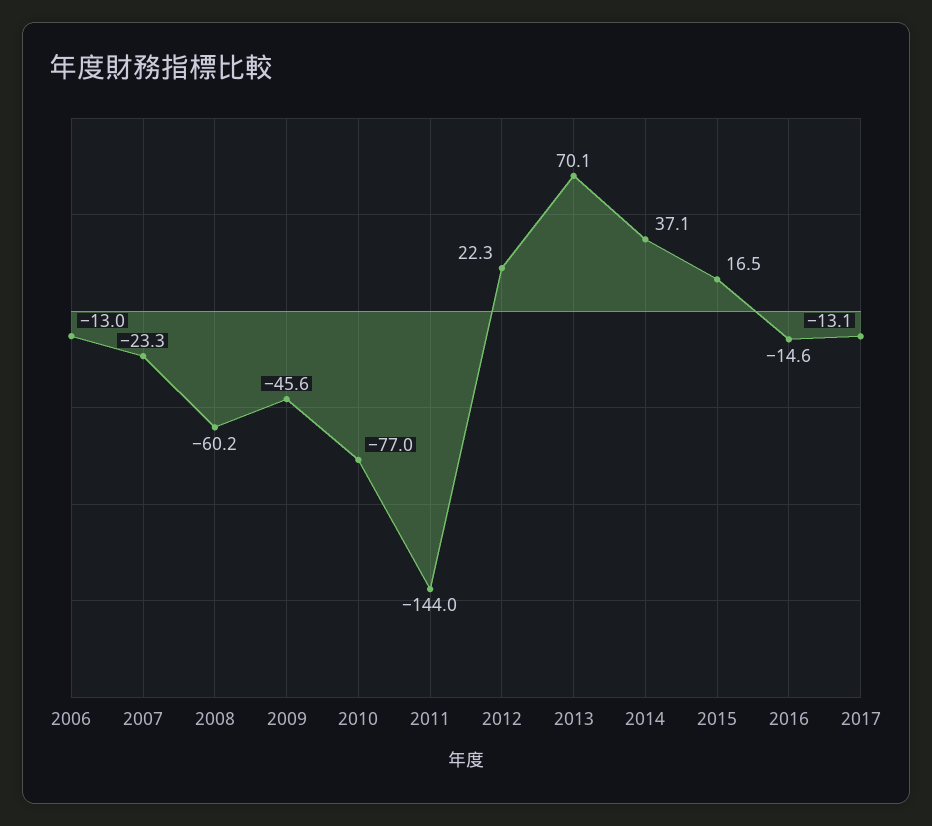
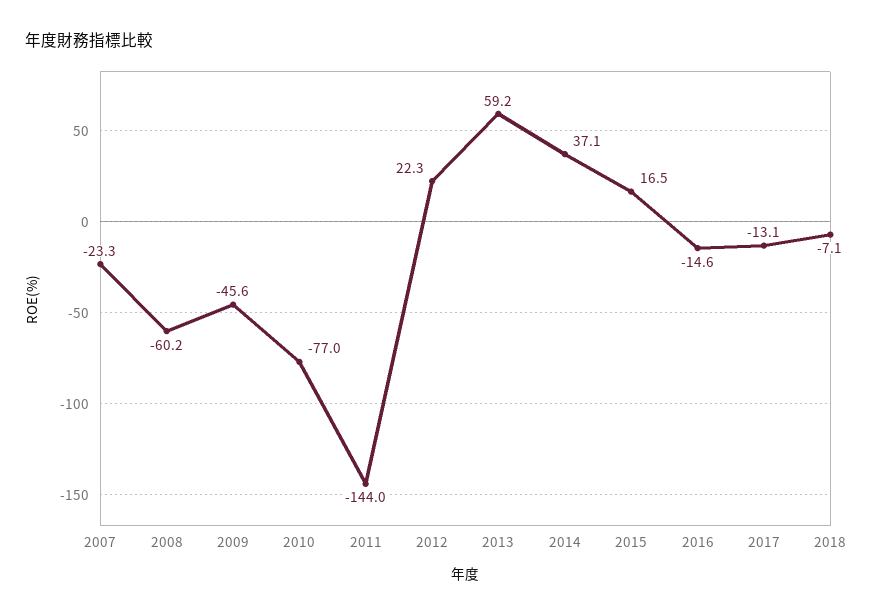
2006: -13 -> none
2013: 70.1 -> 59.2
2018: none -> -7.1

